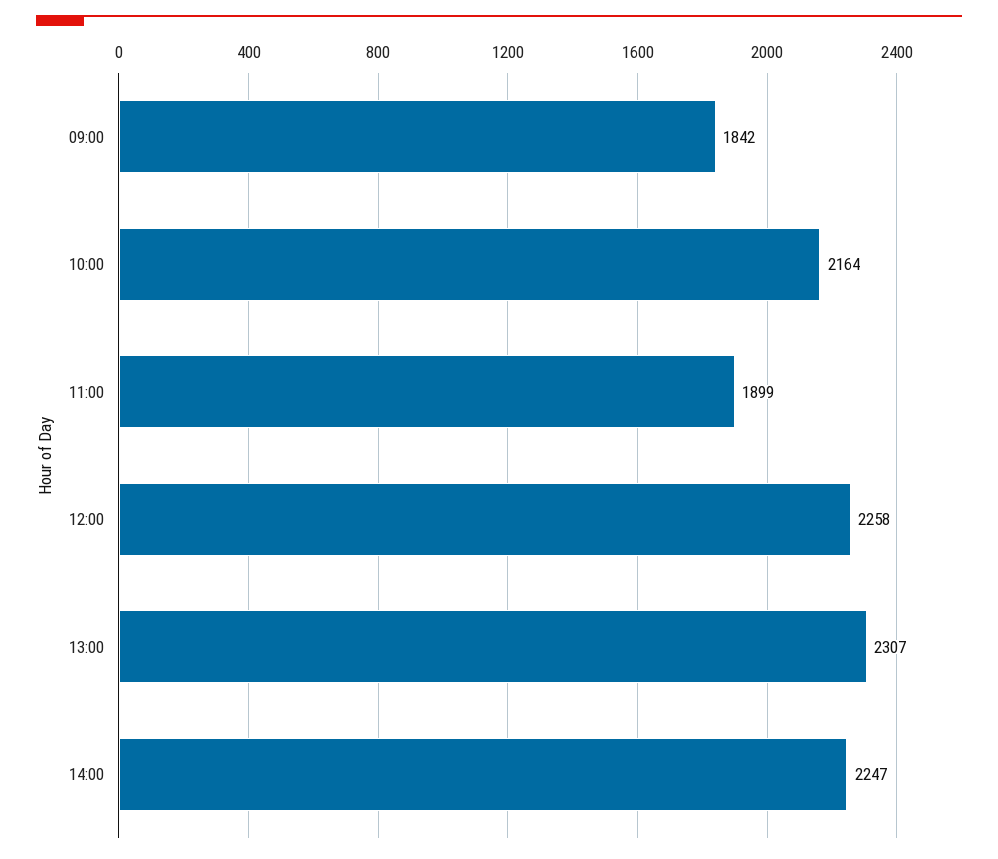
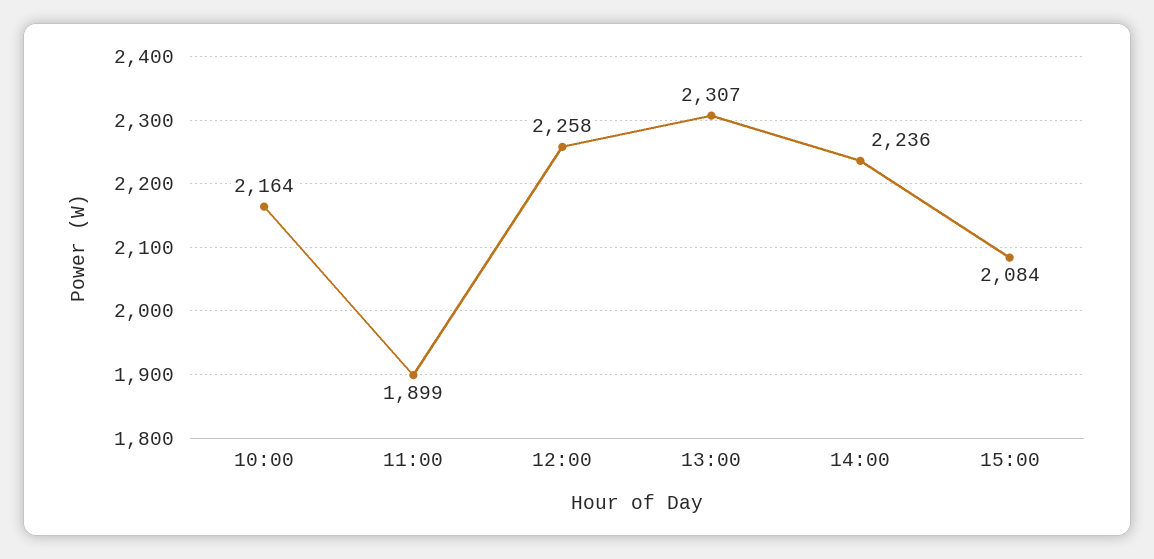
09:00: 1842 -> none
14:00: 2247 -> 2236
15:00: none -> 2084

